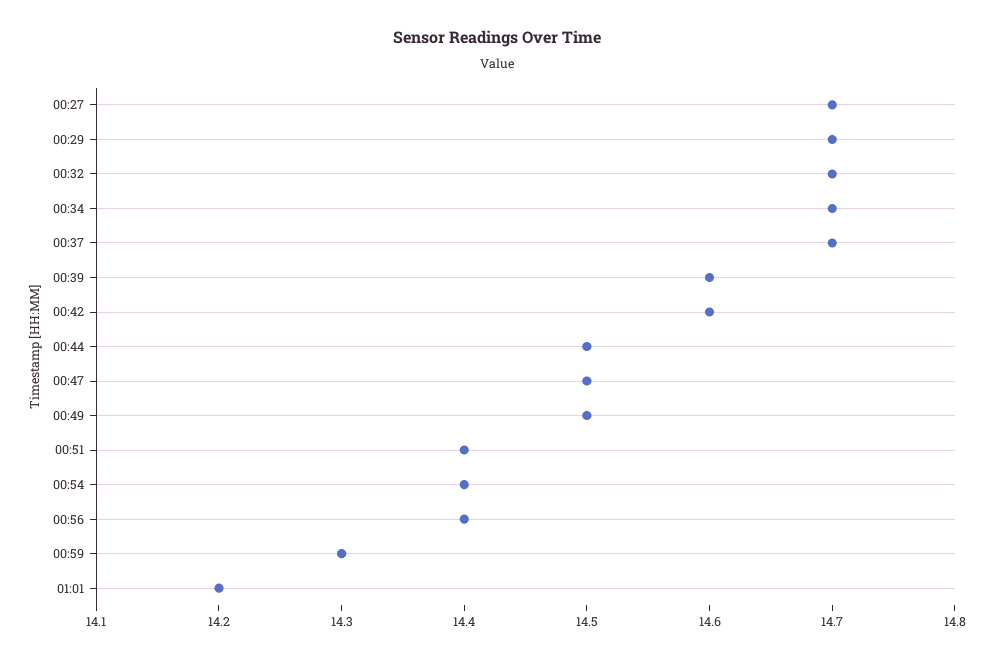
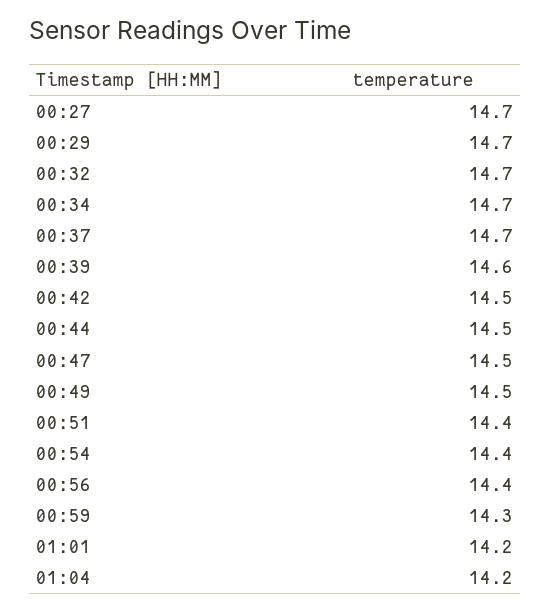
00:42: 14.6 -> 14.5
01:04: none -> 14.2

